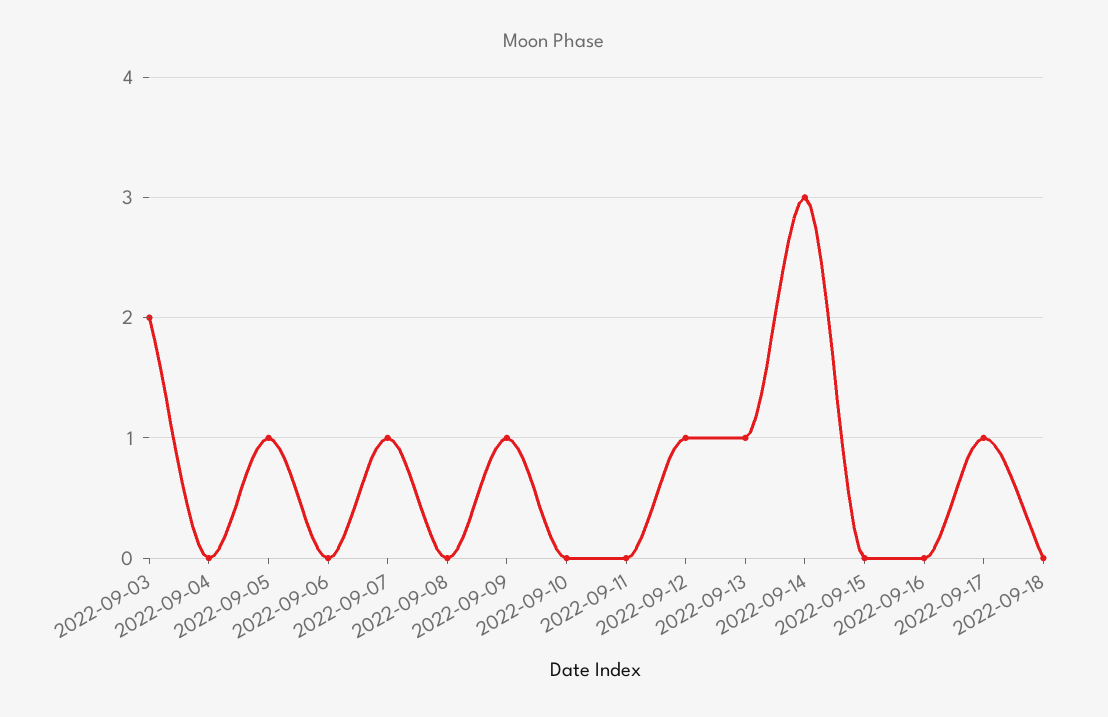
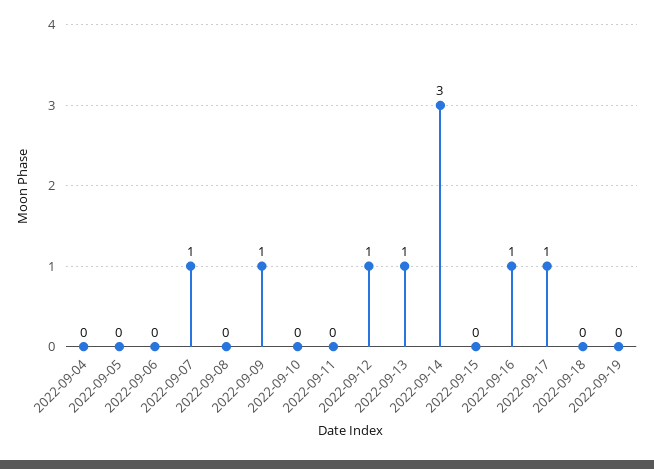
2022-09-03: 2 -> none
2022-09-05: 1 -> 0
2022-09-16: 0 -> 1
2022-09-19: none -> 0

